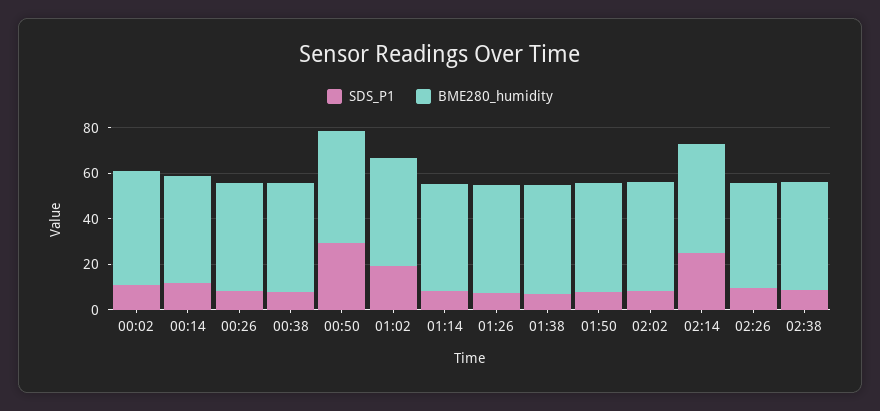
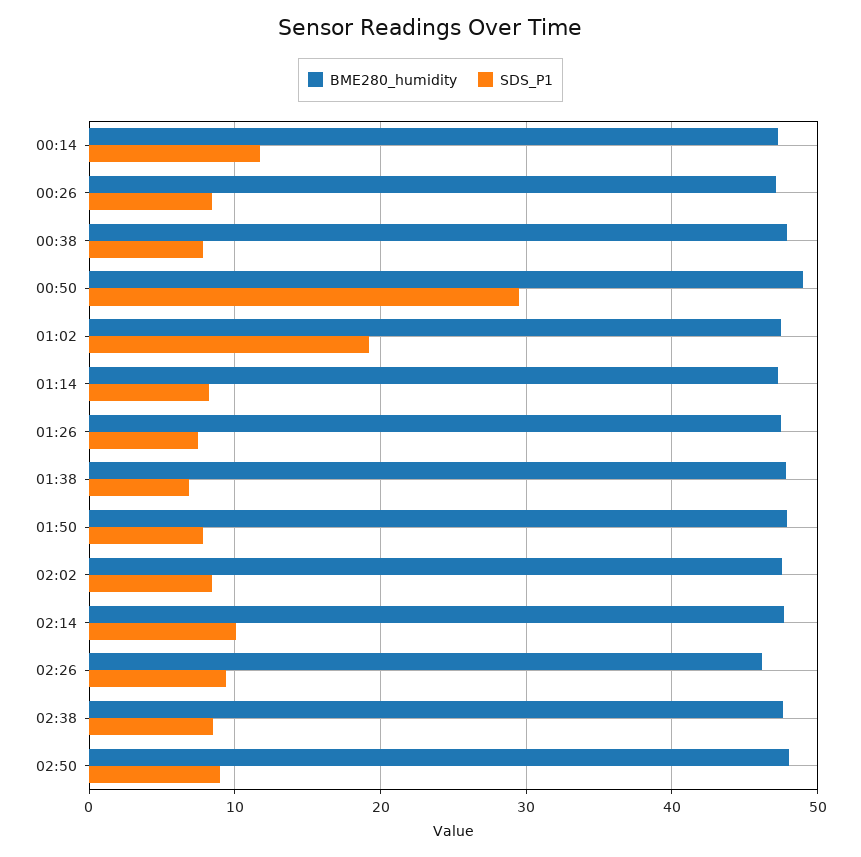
SDS_P1, 00:02: 10 -> none
BME280_humidity, 00:02: 50 -> none
SDS_P1, 02:14: 25 -> 10
BME280_humidity, 02:50: none -> 48
SDS_P1, 02:50: none -> 9

